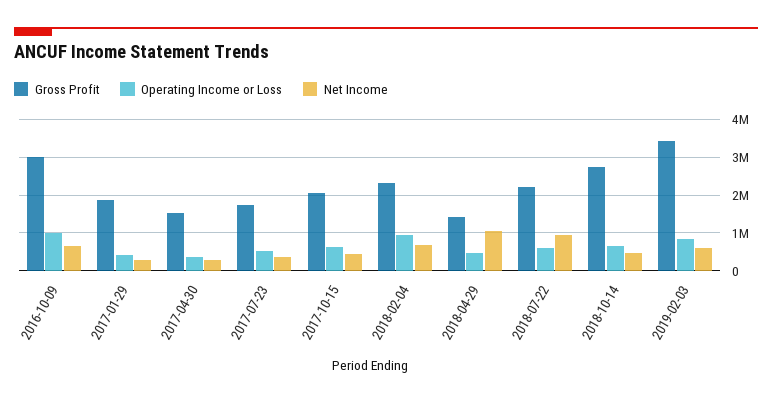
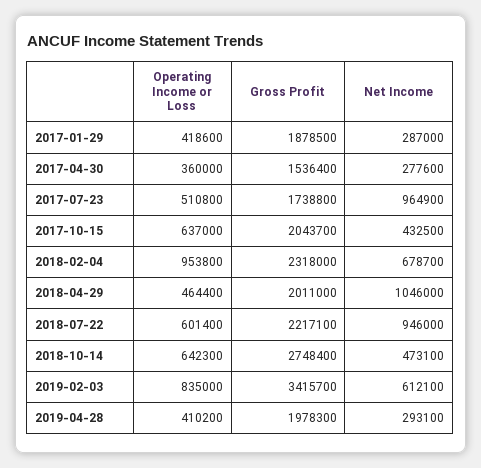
Gross Profit, 2016-10-09: 3000000 -> none
Operating Income or Loss, 2016-10-09: 1000000 -> none
Net Income, 2016-10-09: 600000 -> none
Net Income, 2017-07-23: 400000 -> 964900
Gross Profit, 2018-04-29: 1400000 -> 2011000
Operating Income or Loss, 2019-04-28: none -> 410200
Gross Profit, 2019-04-28: none -> 1978300
Net Income, 2019-04-28: none -> 293100

